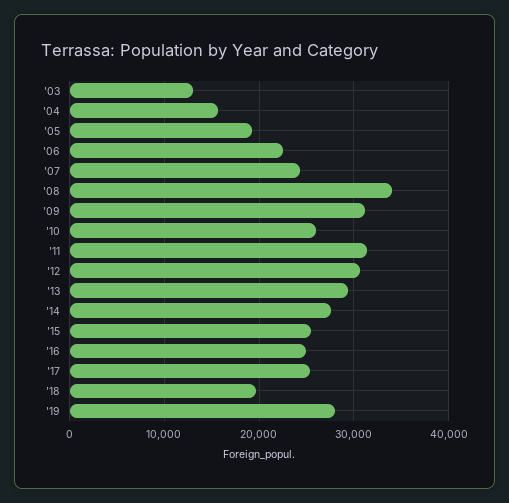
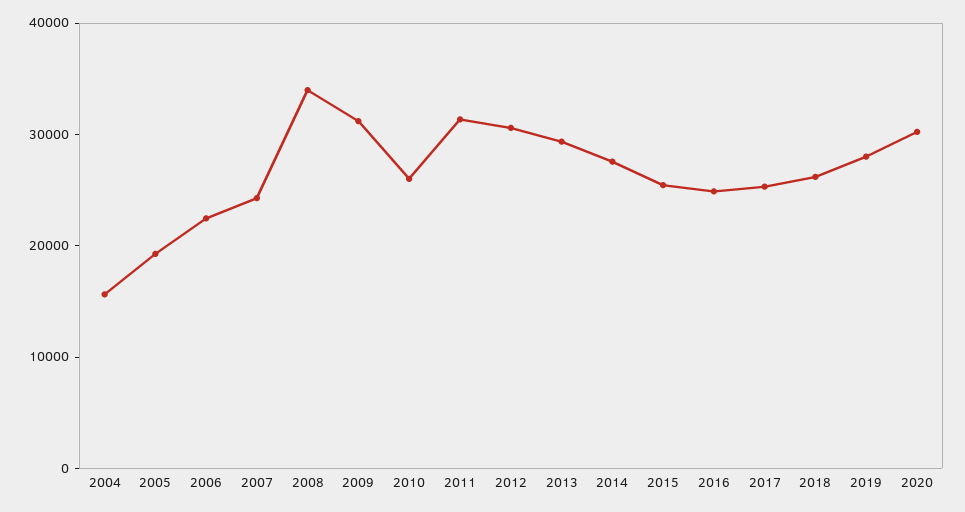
'03: 13000 -> none
'18: 20000 -> 26000
2020: none -> 30000

